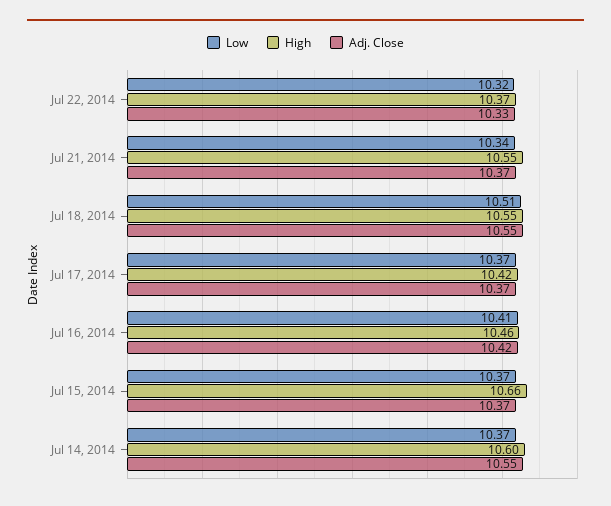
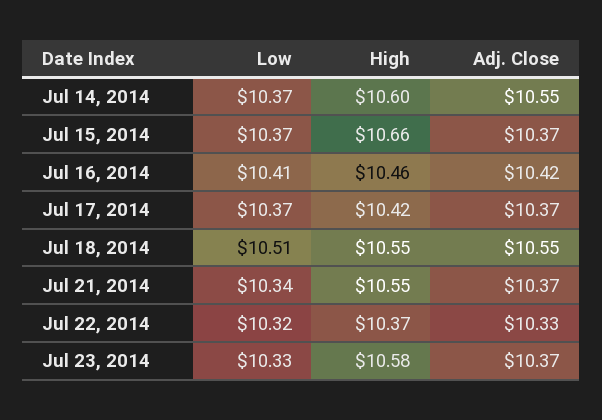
Low, Jul 23, 2014: none -> 10.33
High, Jul 23, 2014: none -> 10.58
Adj. Close, Jul 23, 2014: none -> 10.37

